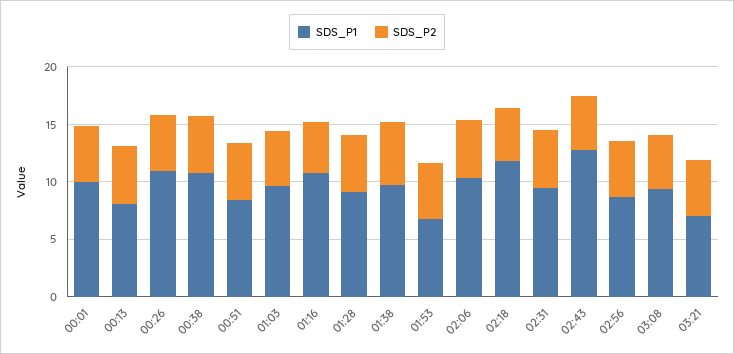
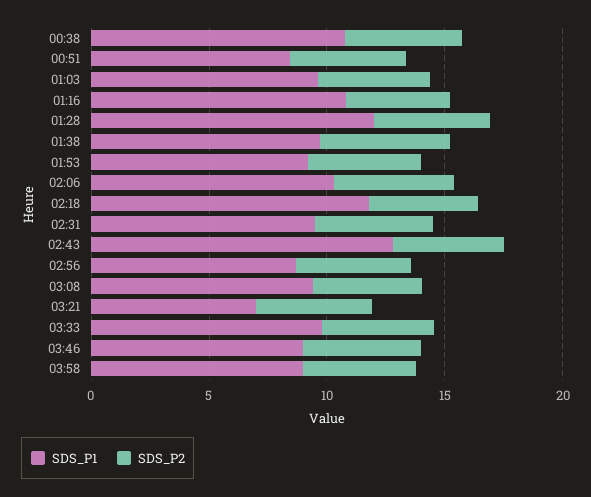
SDS_P1, 00:01: 10 -> none
SDS_P2, 00:01: 5 -> none
SDS_P1, 00:13: 8 -> none
SDS_P2, 00:13: 5 -> none
SDS_P1, 00:26: 11 -> none
SDS_P2, 00:26: 5 -> none
SDS_P1, 01:28: 9 -> 12
SDS_P1, 01:53: 7 -> 9
SDS_P1, 03:33: none -> 10
SDS_P2, 03:33: none -> 5
SDS_P1, 03:46: none -> 9
SDS_P2, 03:46: none -> 5
SDS_P1, 03:58: none -> 9
SDS_P2, 03:58: none -> 5

